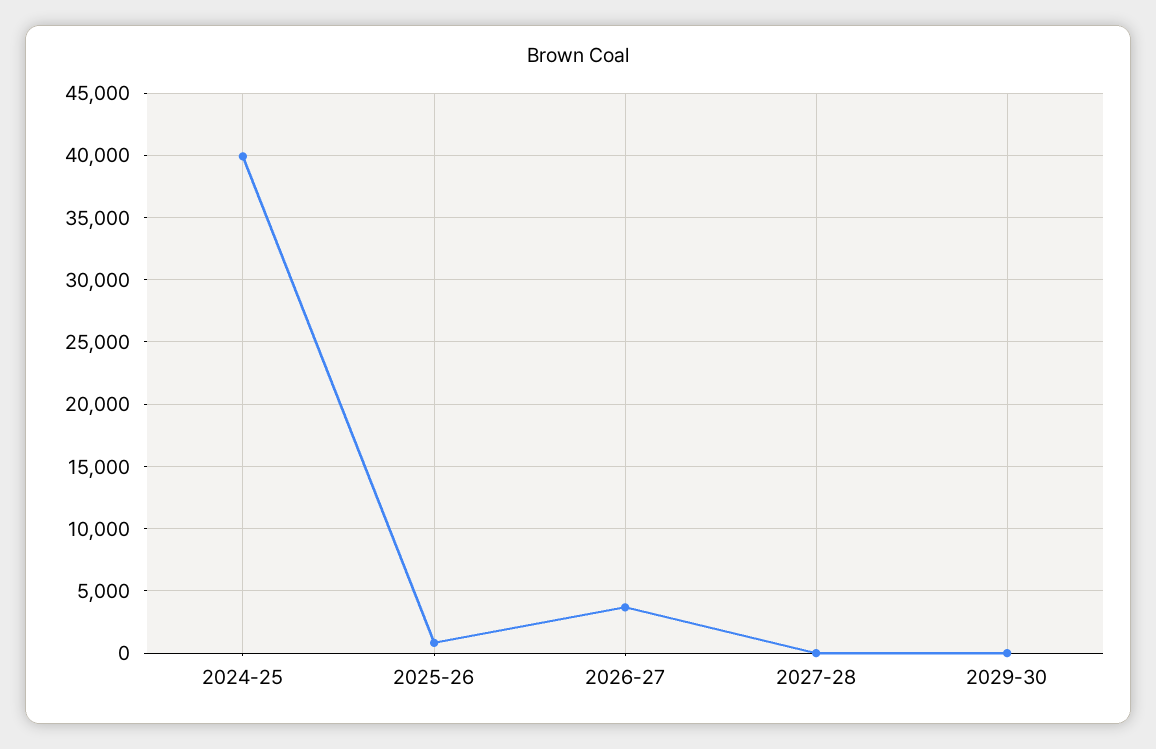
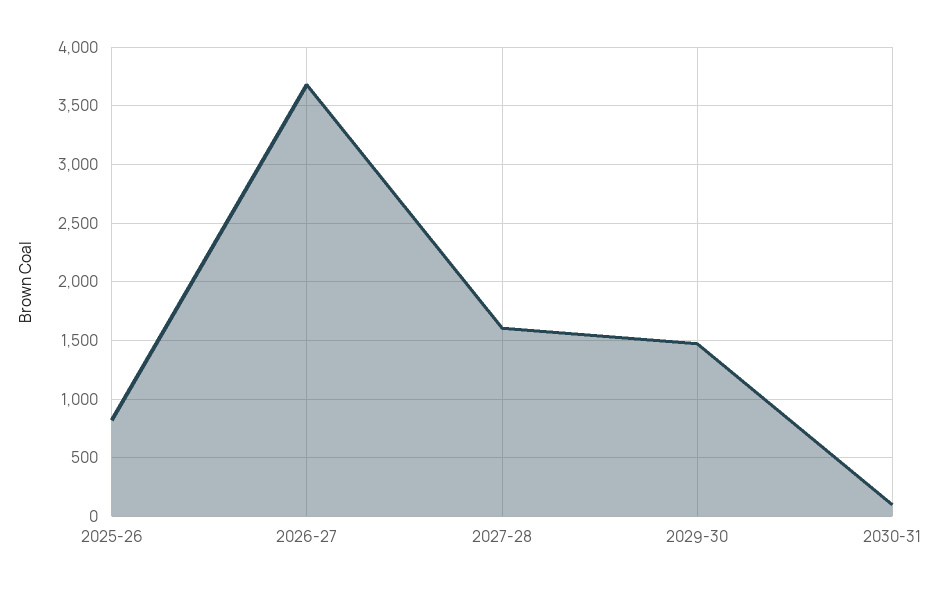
2024-25: 40000 -> none
2027-28: 0 -> 1600
2029-30: 0 -> 1500
2030-31: none -> 100

